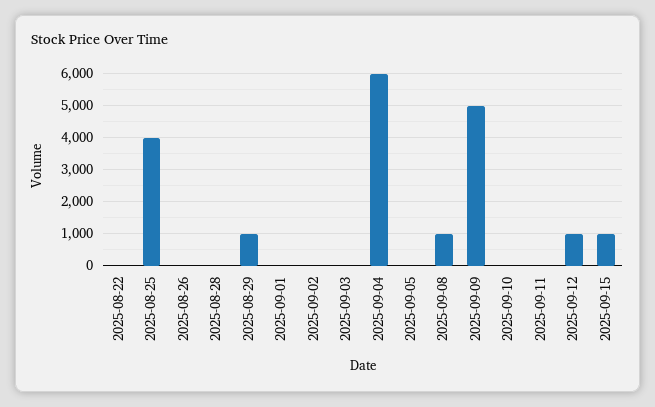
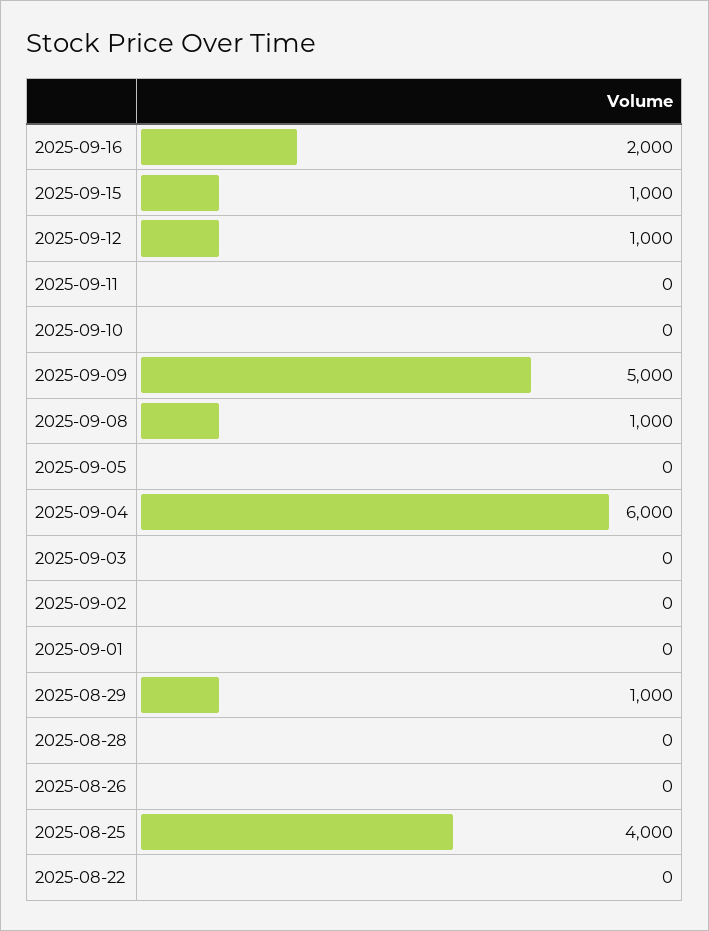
2025-09-16: none -> 2000

